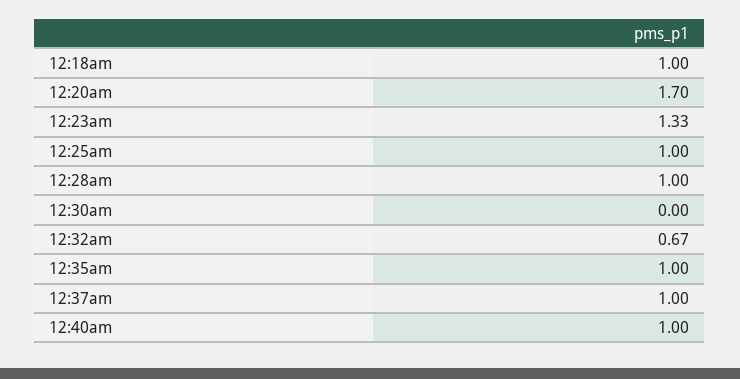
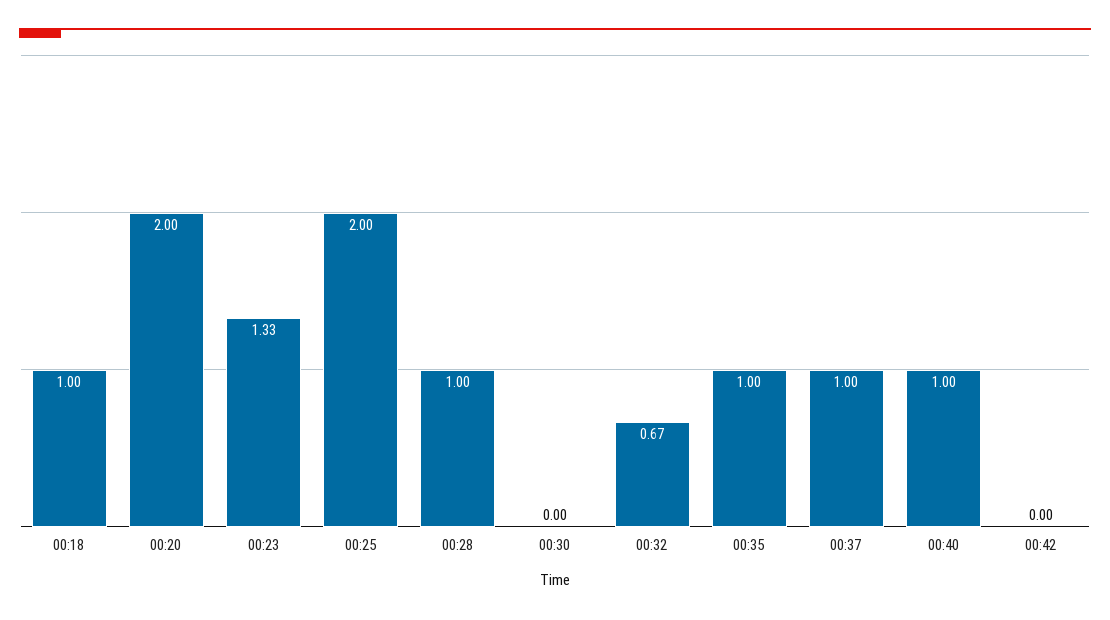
12:20am: 1.7 -> 2
12:25am: 1 -> 2
00:42: none -> 0

